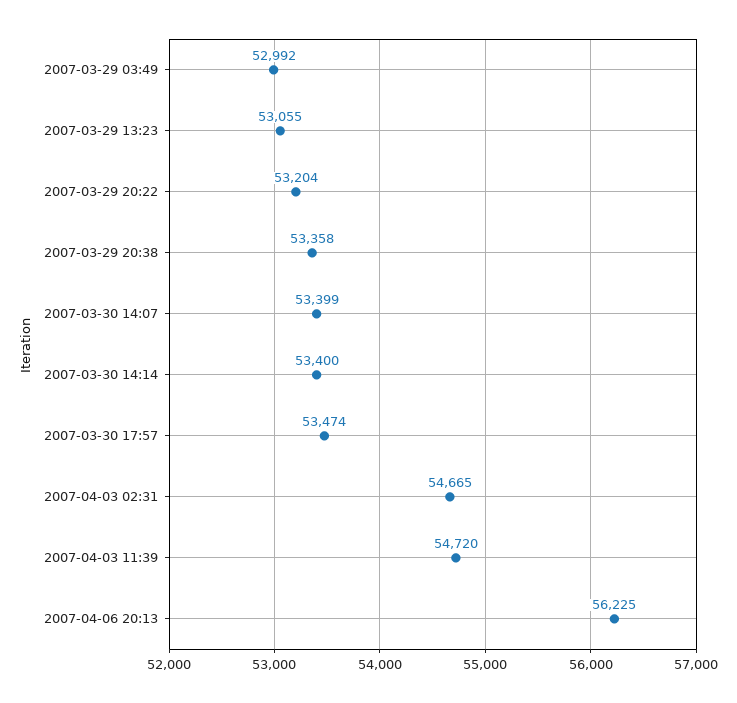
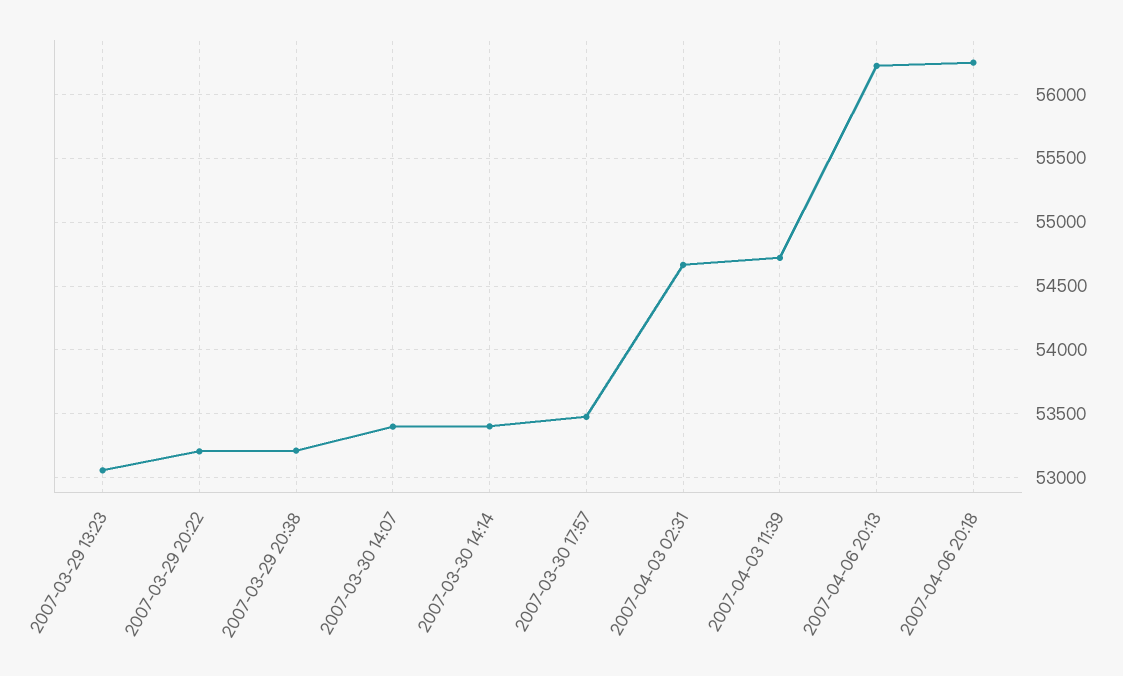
2007-03-29 03:49: 52992 -> none
2007-03-29 20:38: 53358 -> 53200
2007-04-06 20:18: none -> 56250

